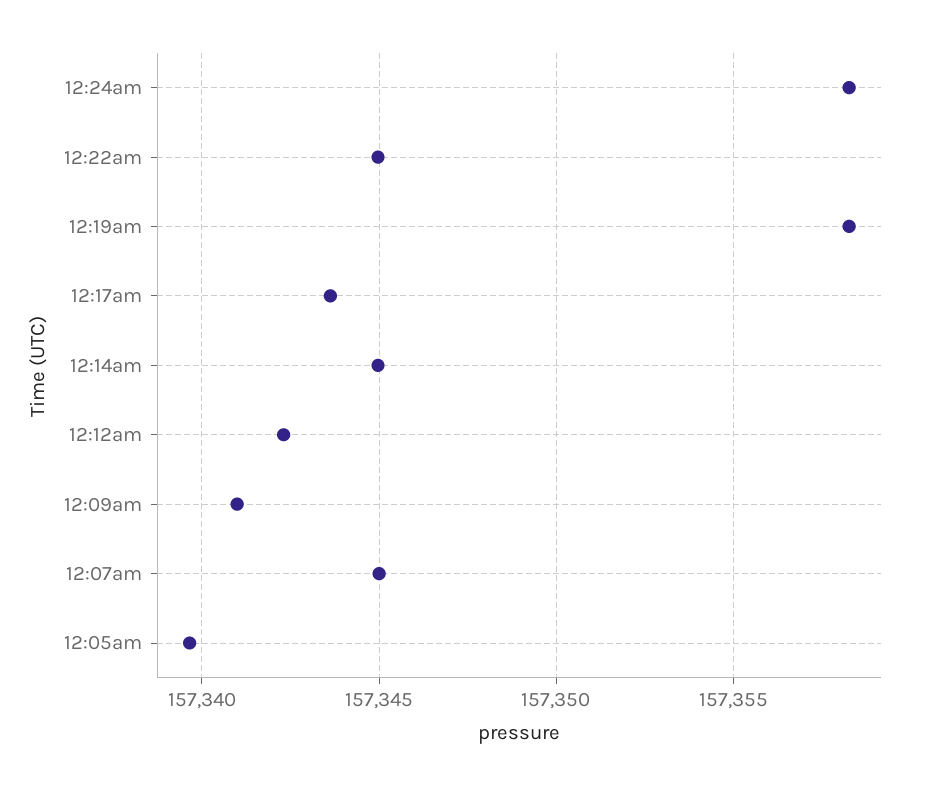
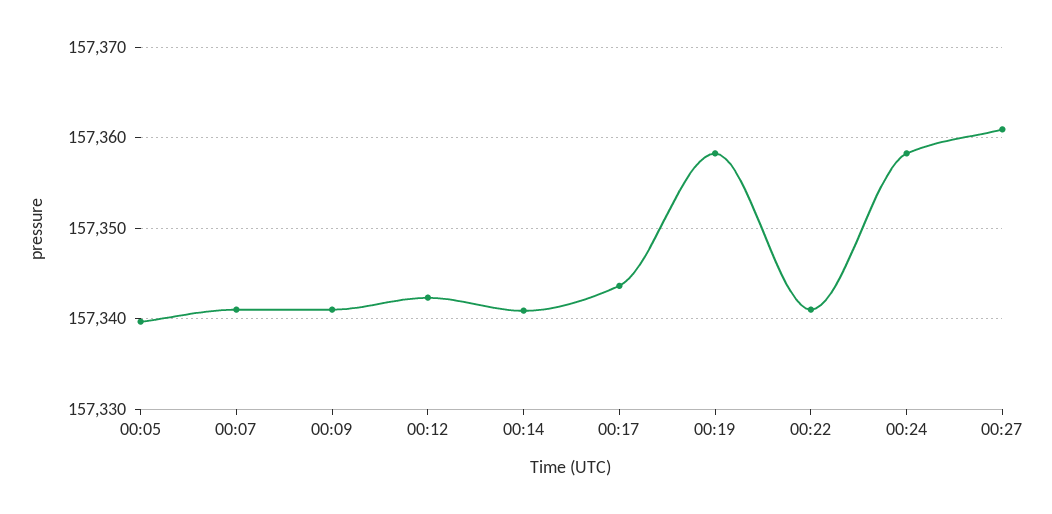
12:22am: 157345 -> 157341
12:14am: 157345 -> 157341
12:07am: 157345 -> 157341
00:27: none -> 157361

